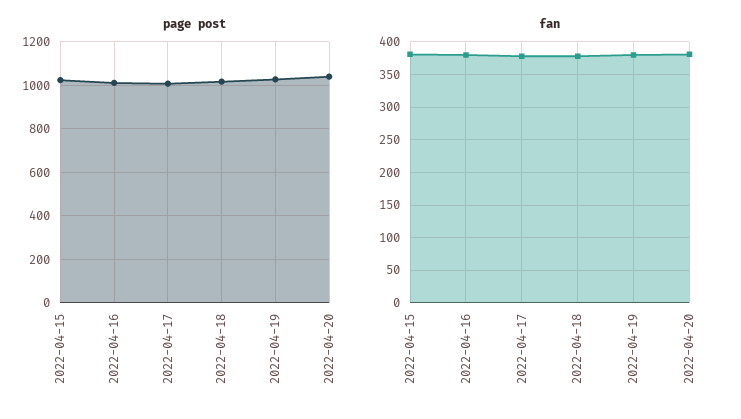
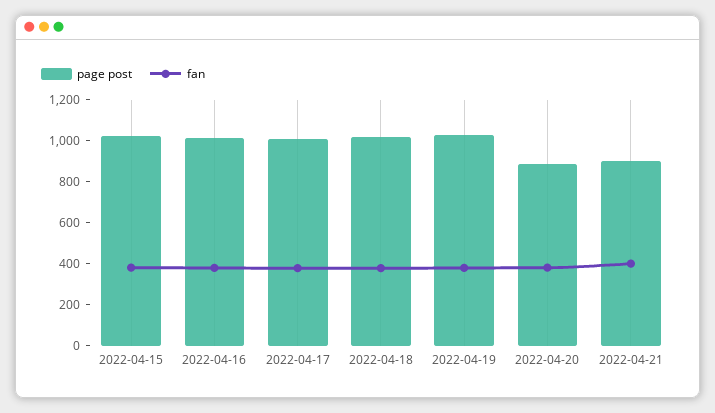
page post, 2022-04-20: 1050 -> 900
page post, 2022-04-21: none -> 900
fan, 2022-04-21: none -> 400

